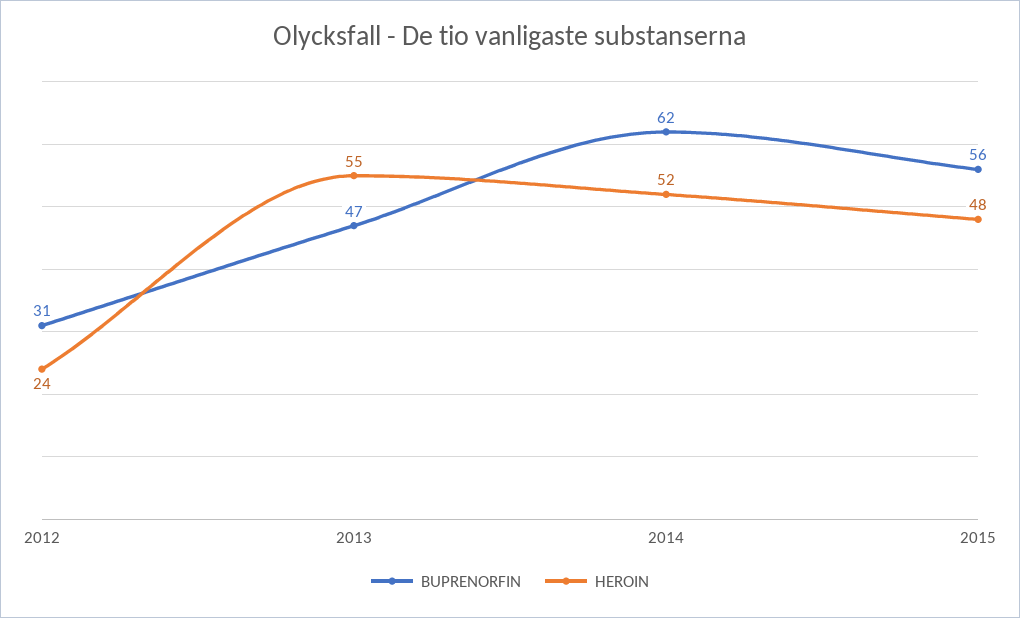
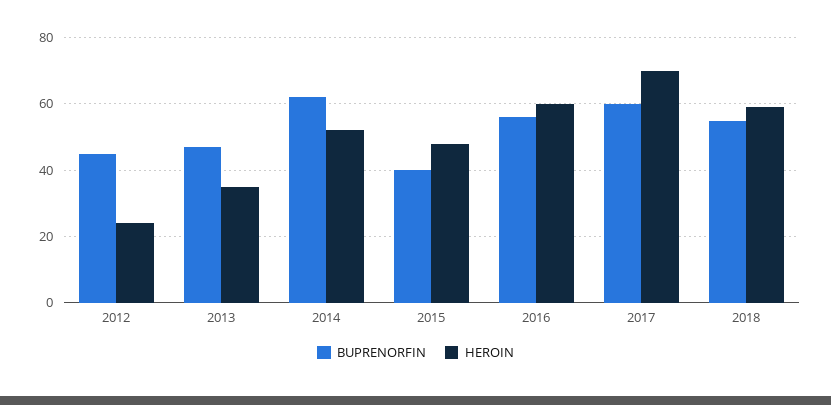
BUPRENORFIN, 2012: 31 -> 45
HEROIN, 2013: 55 -> 35
BUPRENORFIN, 2015: 56 -> 40
BUPRENORFIN, 2016: none -> 55
HEROIN, 2016: none -> 60
BUPRENORFIN, 2017: none -> 60
HEROIN, 2017: none -> 70
BUPRENORFIN, 2018: none -> 55
HEROIN, 2018: none -> 60

